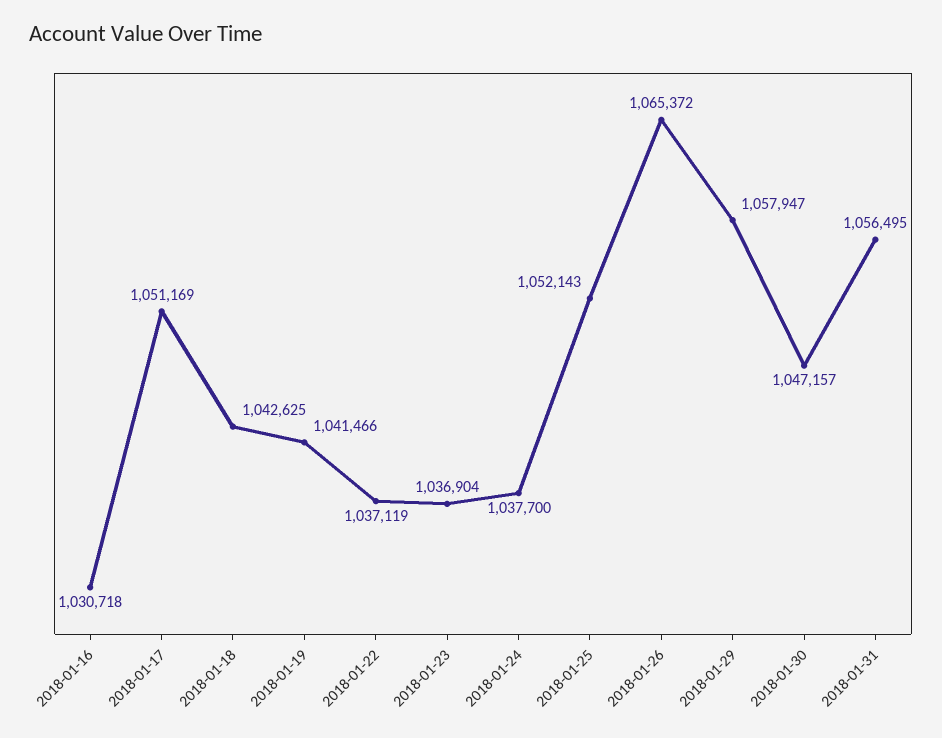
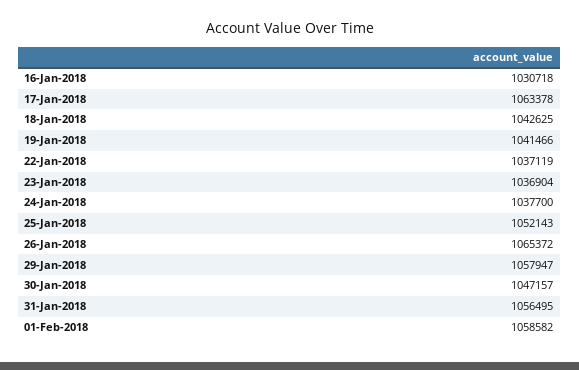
2018-01-17: 1051169 -> 1063378
01-Feb-2018: none -> 1058582

